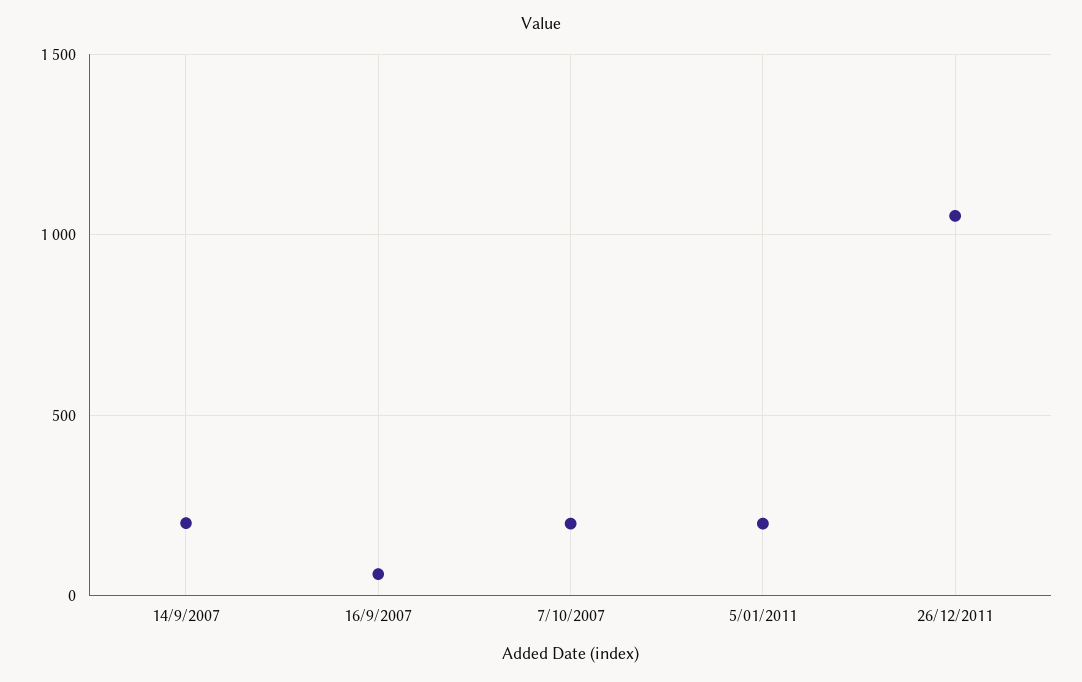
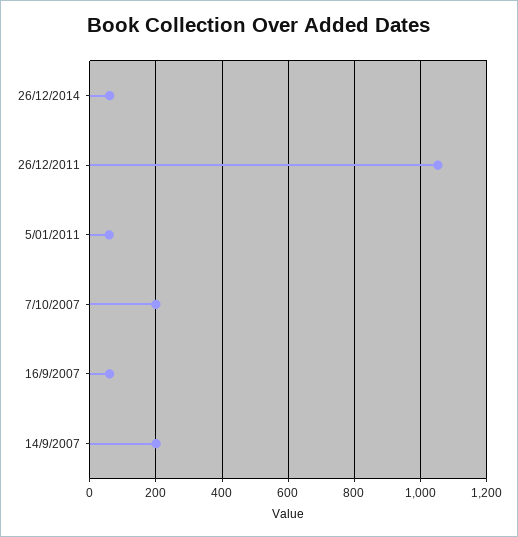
5/01/2011: 200 -> 60
26/12/2014: none -> 60

